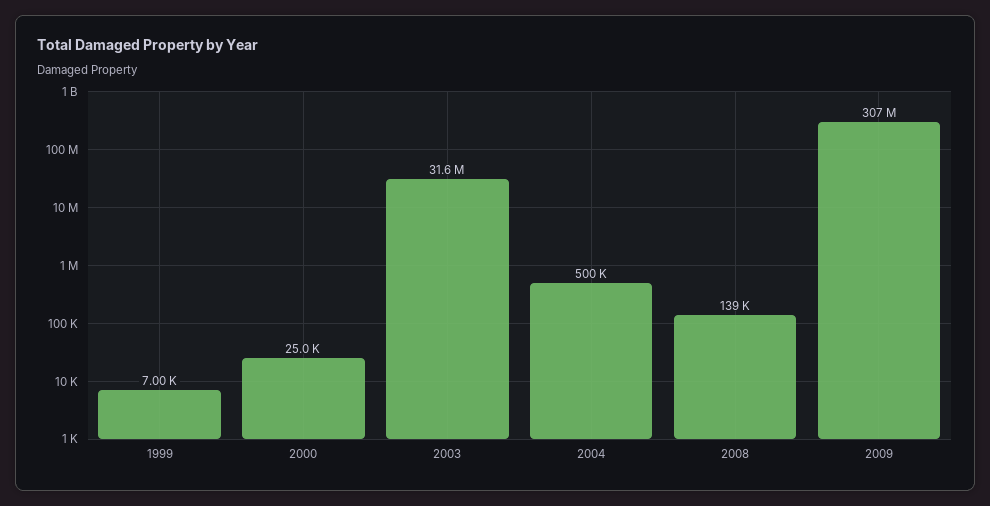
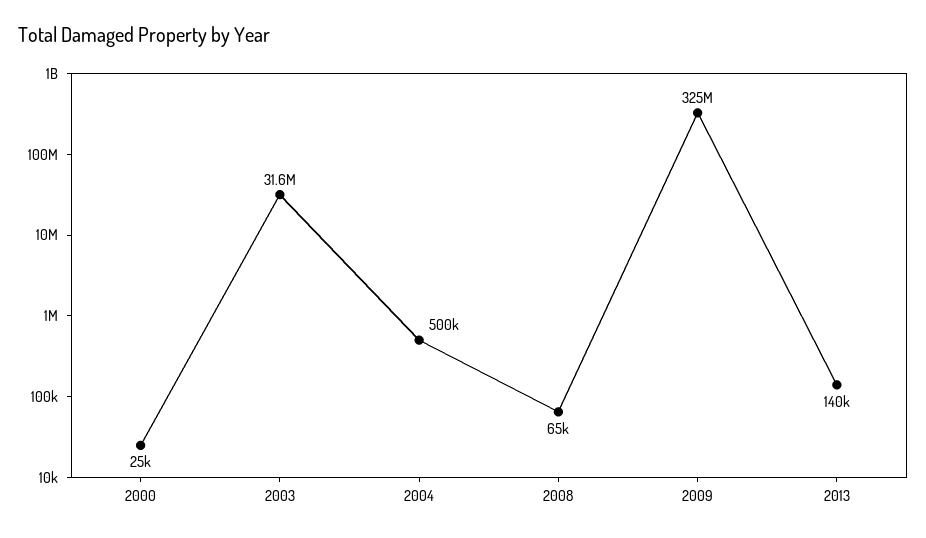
1999: 7000 -> none
2008: 139000 -> 65000
2009: 307000000 -> 325000000
2013: none -> 140000

